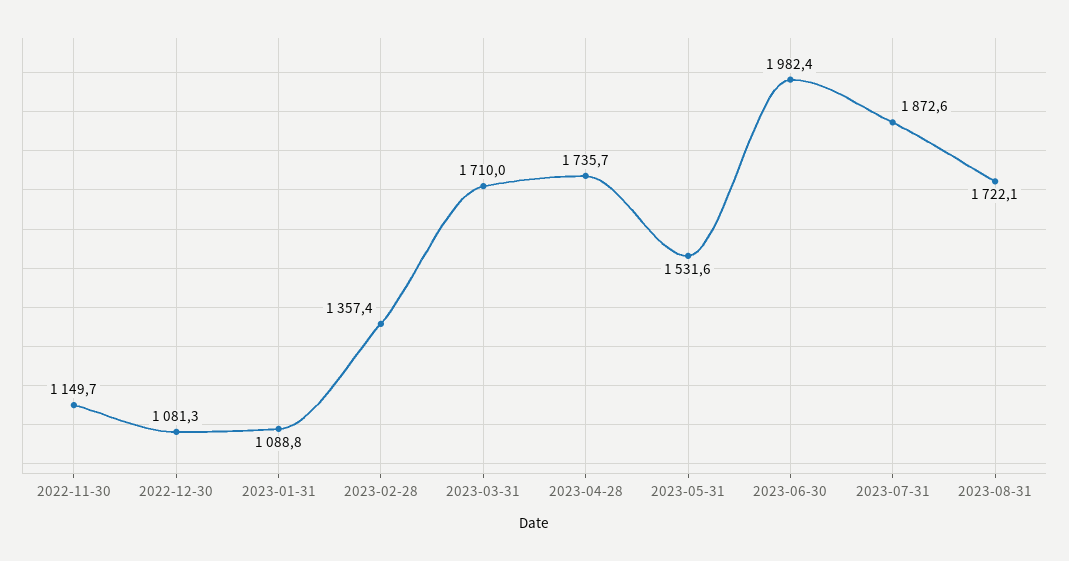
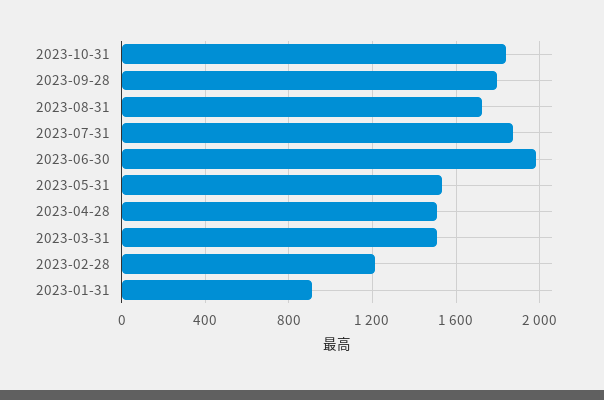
2022-11-30: 1149.7 -> none
2022-12-30: 1081.3 -> none
2023-01-31: 1088.8 -> 900
2023-02-28: 1357.4 -> 1200
2023-03-31: 1710 -> 1500
2023-04-28: 1735.7 -> 1500
2023-10-31: none -> 1850
2023-09-28: none -> 1800

